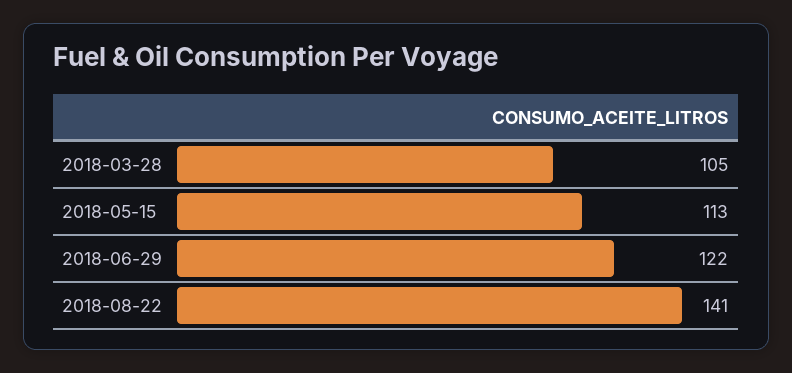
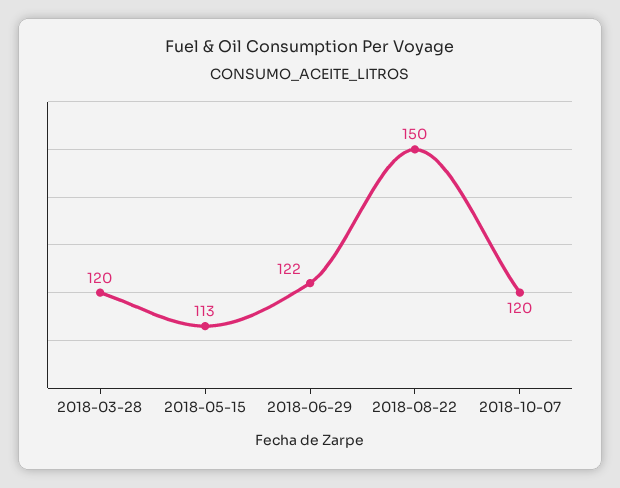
2018-03-28: 105 -> 120
2018-08-22: 141 -> 150
2018-10-07: none -> 120

